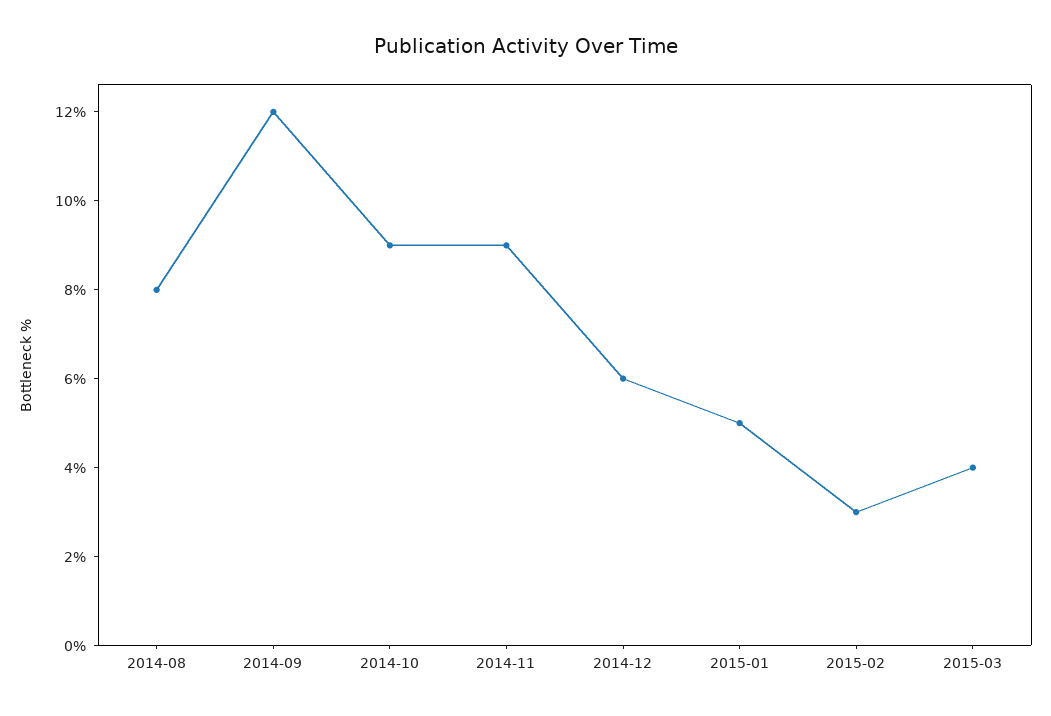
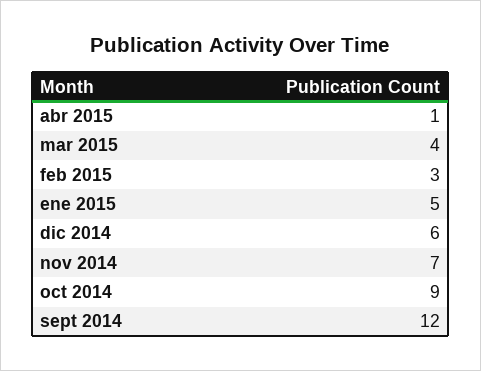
2014-08: 8 -> none
2014-11: 9 -> 7
abr 2015: none -> 1

